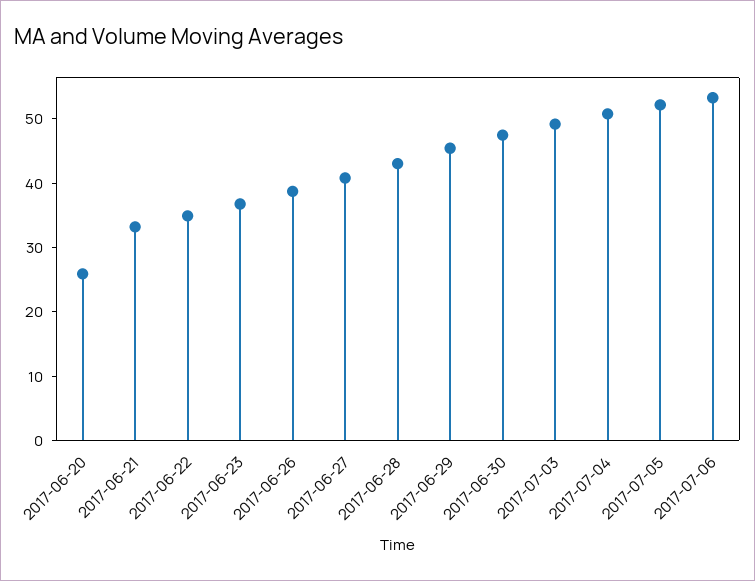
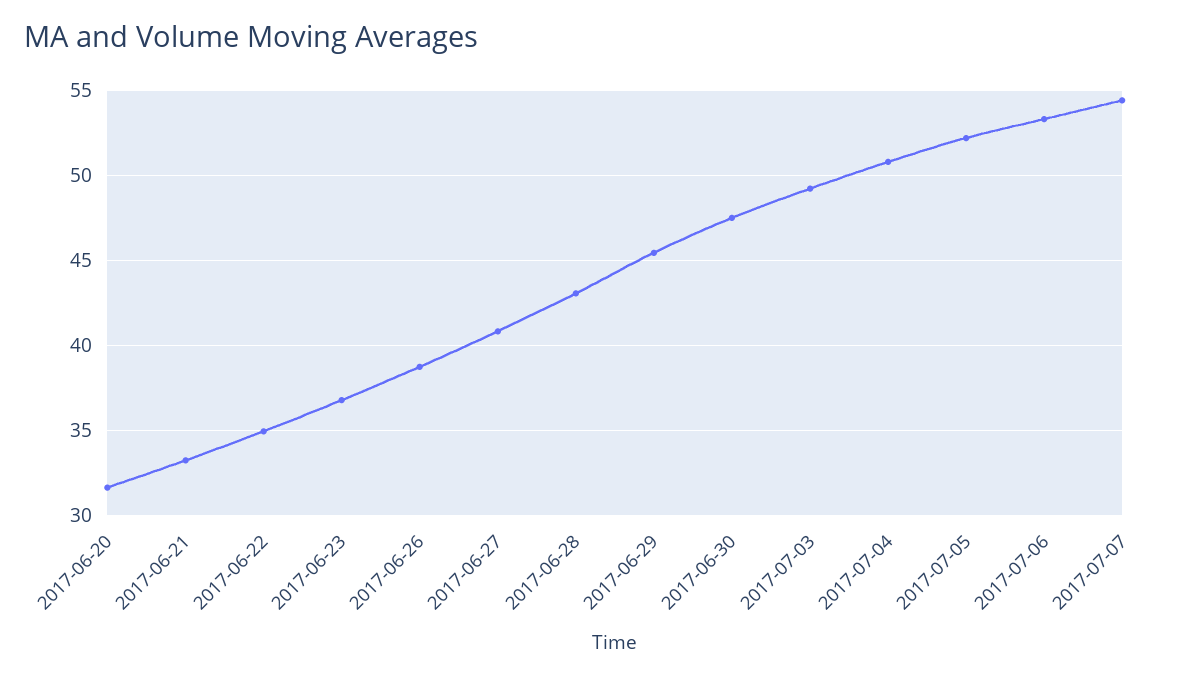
2017-06-20: 26 -> 31.5
2017-07-07: none -> 54.5

